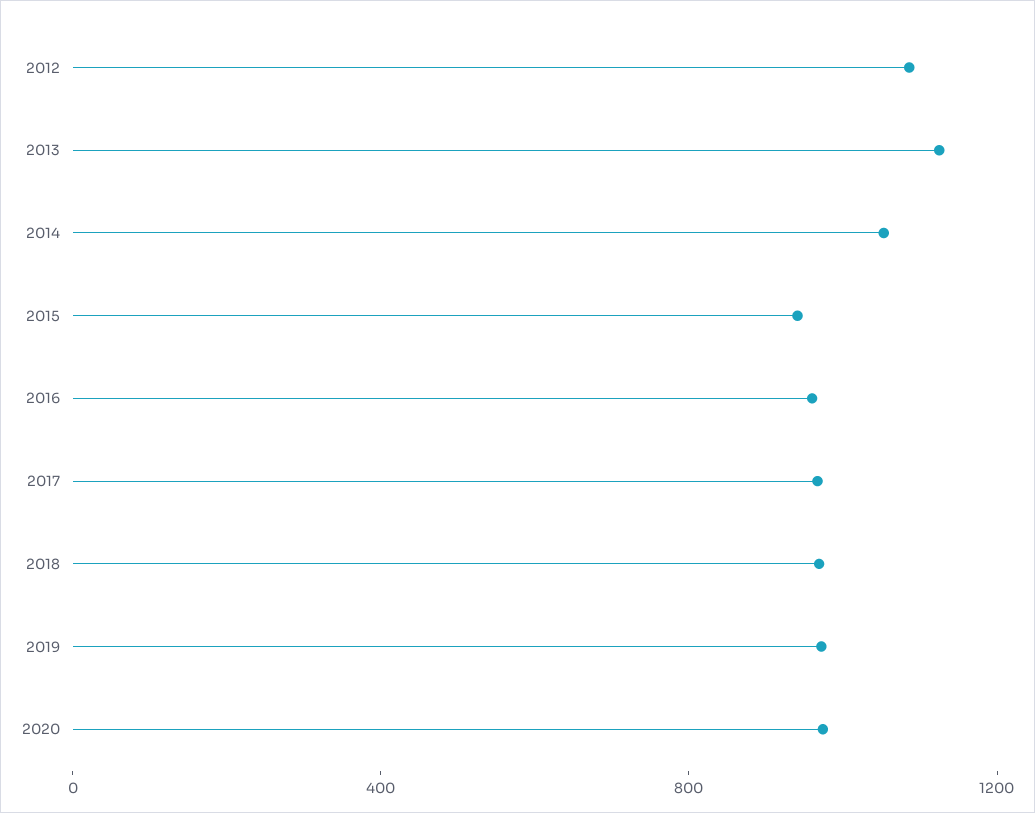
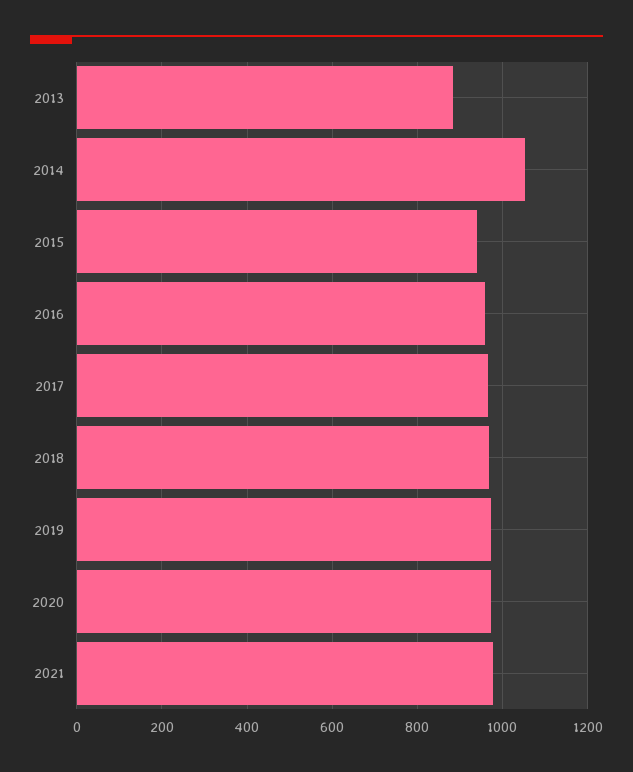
2012: 1100 -> none
2013: 1100 -> 880
2021: none -> 980

